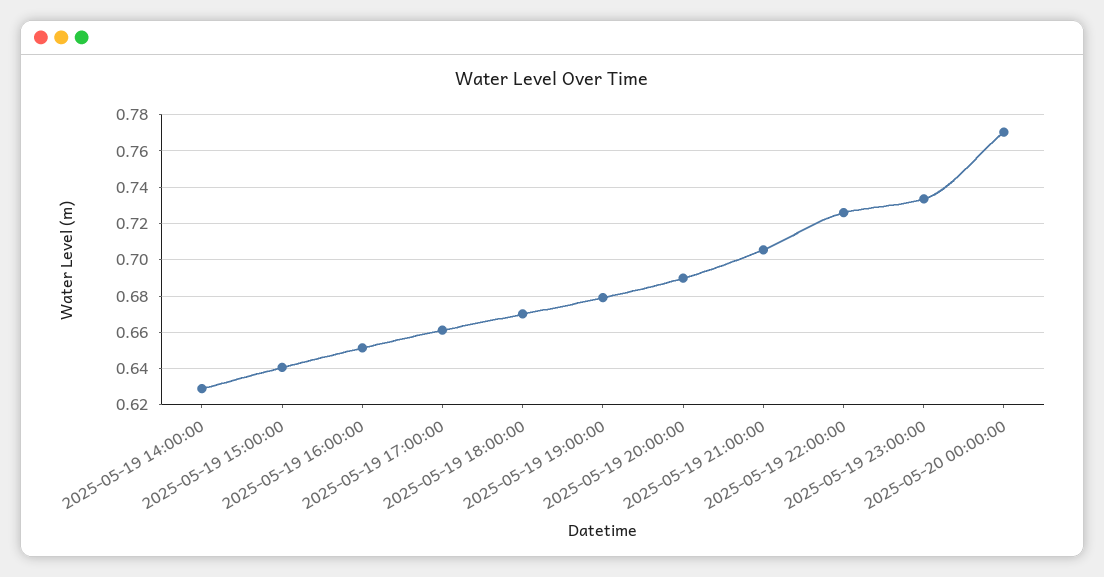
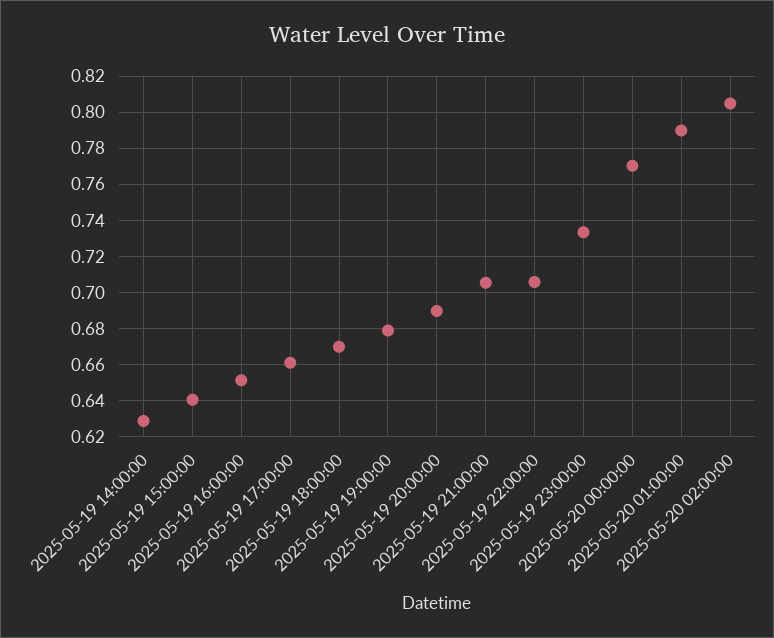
2025-05-19 22:00:00: 0.725 -> 0.705
2025-05-20 01:00:00: none -> 0.79
2025-05-20 02:00:00: none -> 0.805

